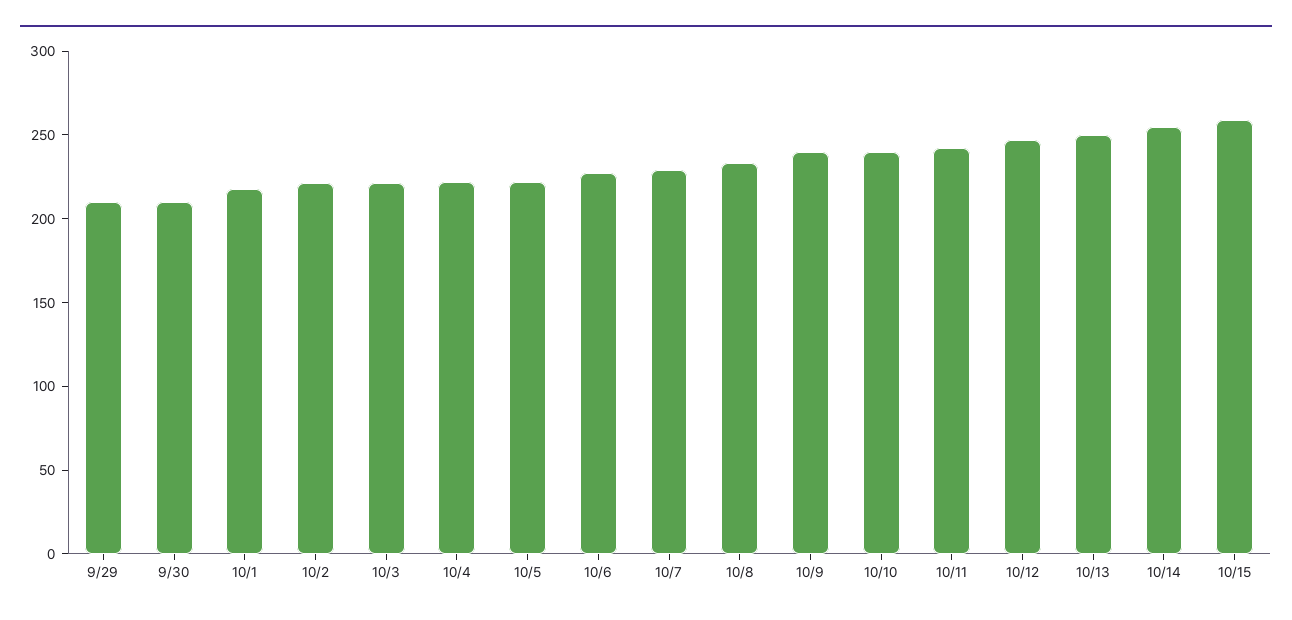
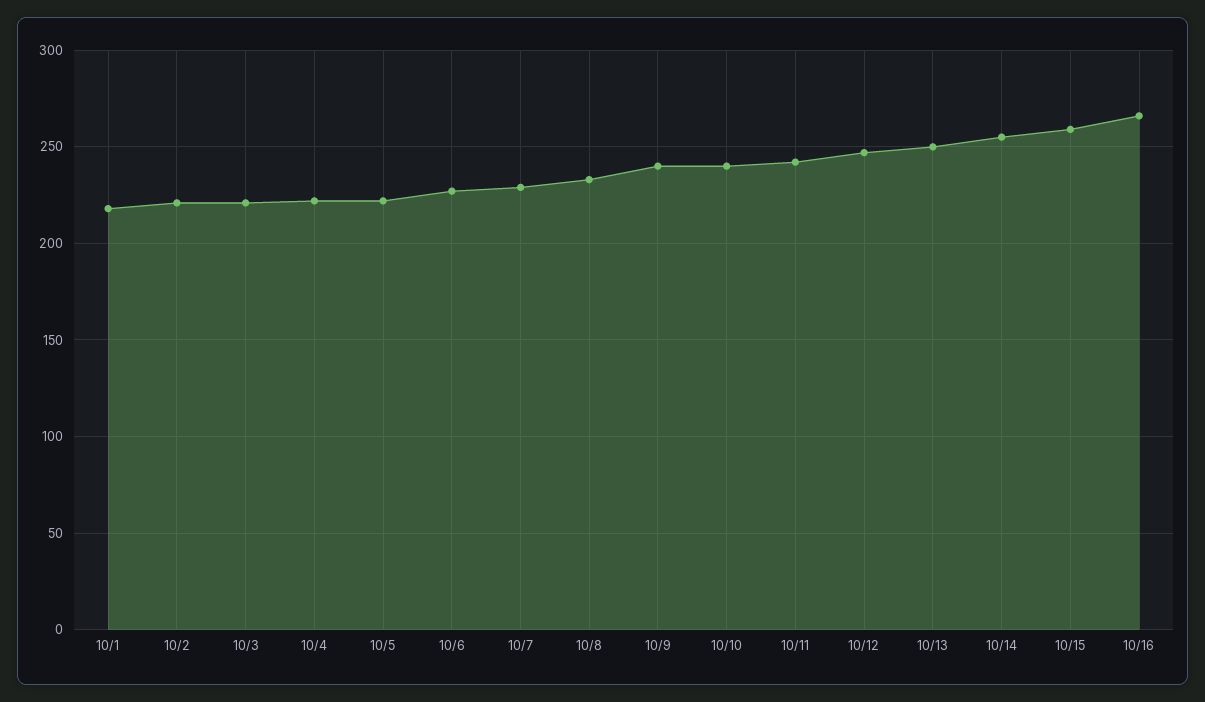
9/29: 210 -> none
9/30: 210 -> none
10/16: none -> 265

